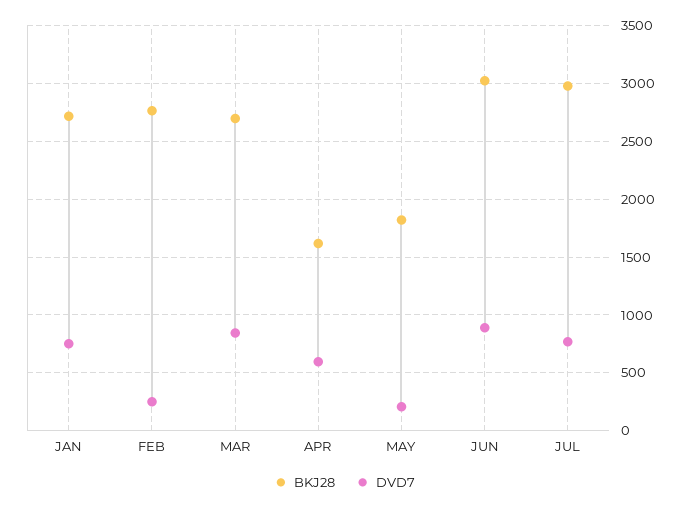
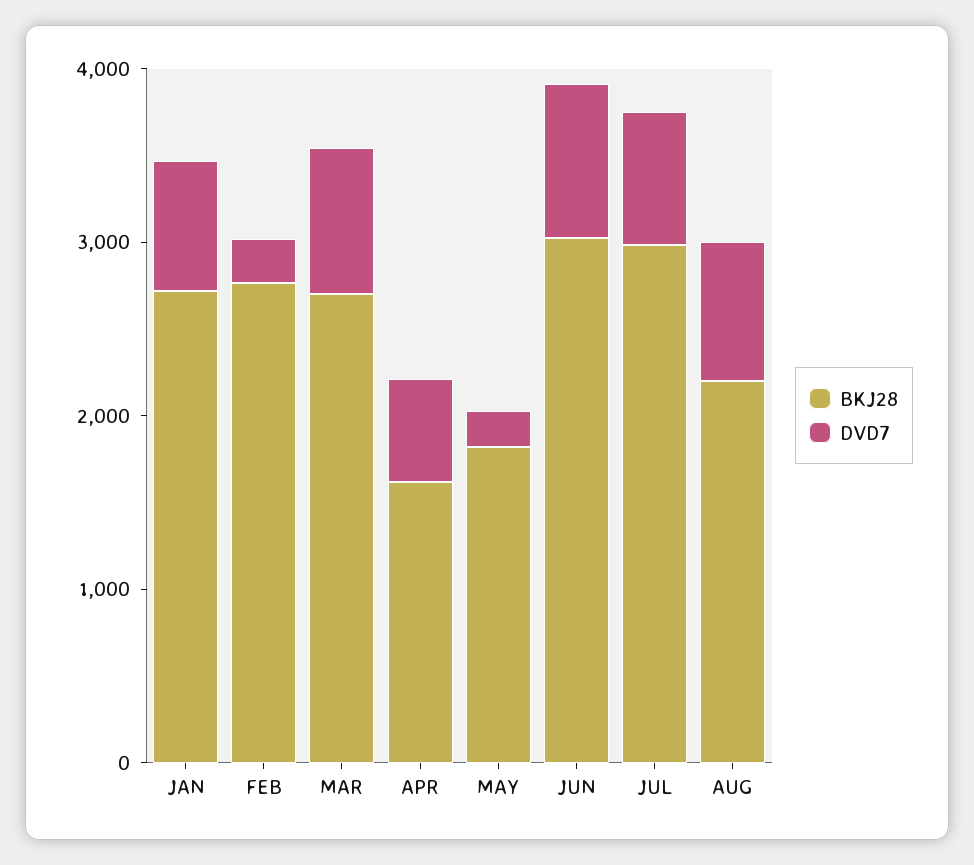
BKJ28, AUG: none -> 2200
DVD7, AUG: none -> 800

